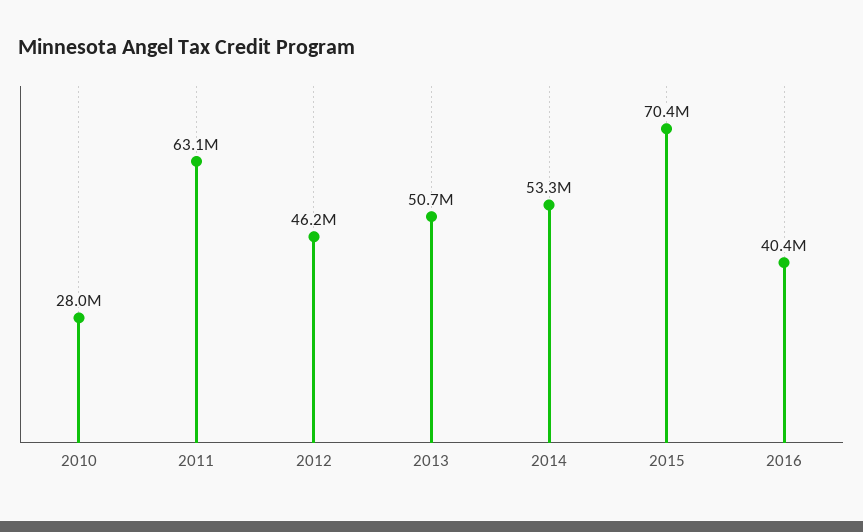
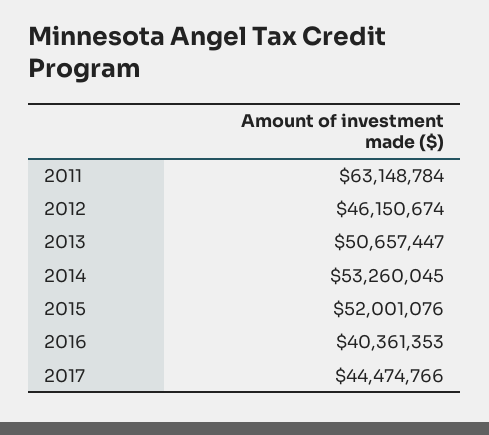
2010: 28000000 -> none
2015: 70400000 -> 52001076
2017: none -> 44474766

